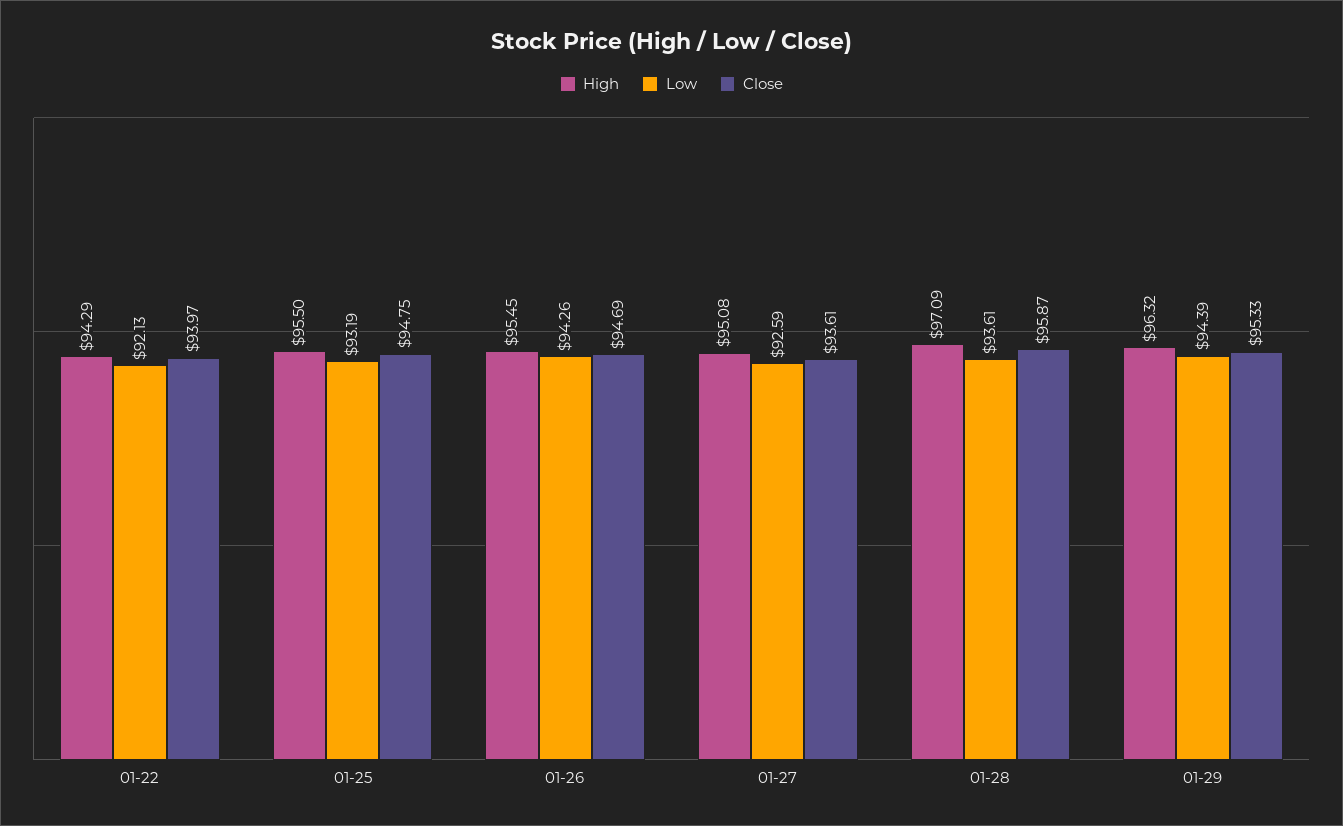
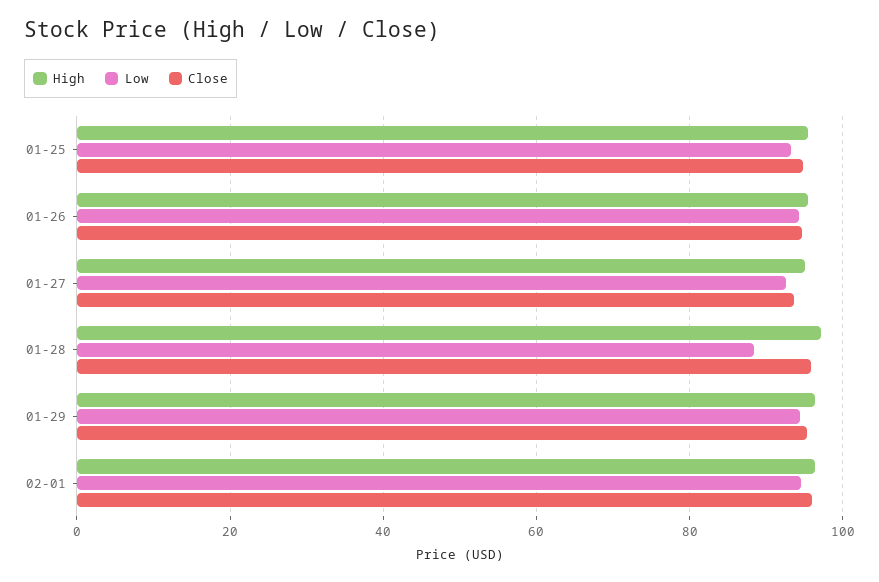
High, 01-22: 94.29 -> none
Low, 01-22: 92.13 -> none
Close, 01-22: 93.97 -> none
Low, 01-28: 93.61 -> 88
High, 02-01: none -> 96
Low, 02-01: none -> 94
Close, 02-01: none -> 96

